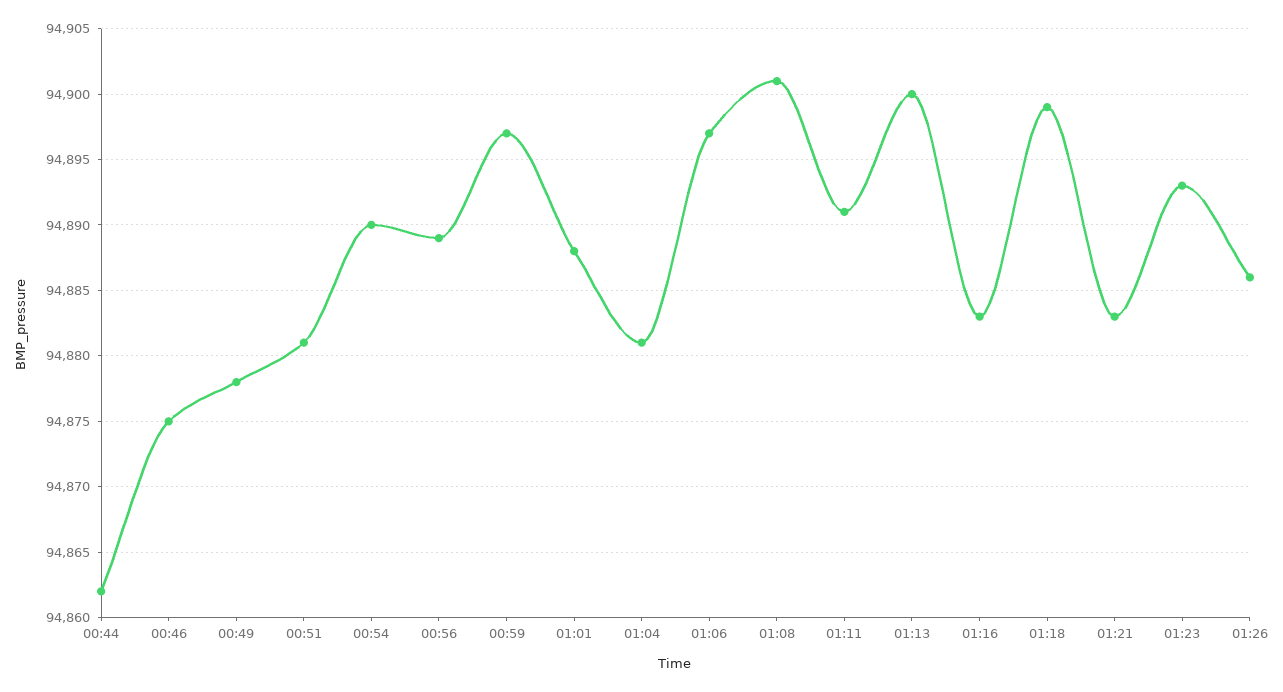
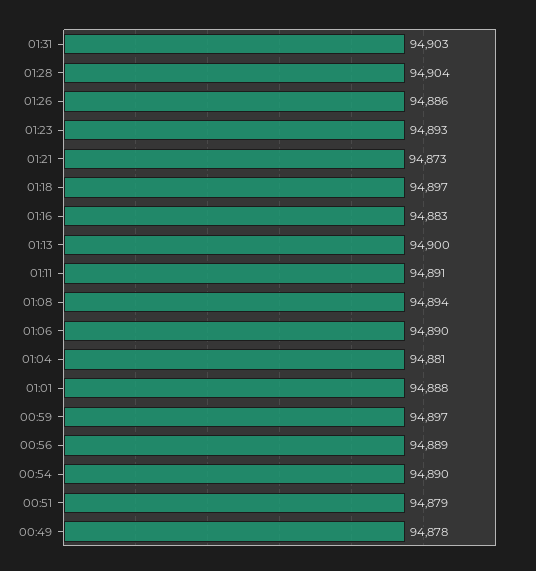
00:44: 94862 -> none
00:46: 94875 -> none
00:51: 94881 -> 94879
01:06: 94897 -> 94890
01:08: 94901 -> 94894
01:18: 94899 -> 94897
01:21: 94883 -> 94873
01:31: none -> 94903
01:28: none -> 94904

